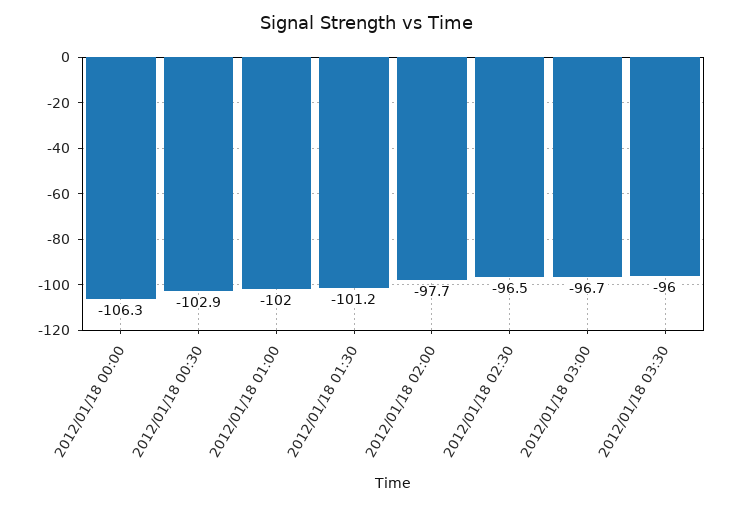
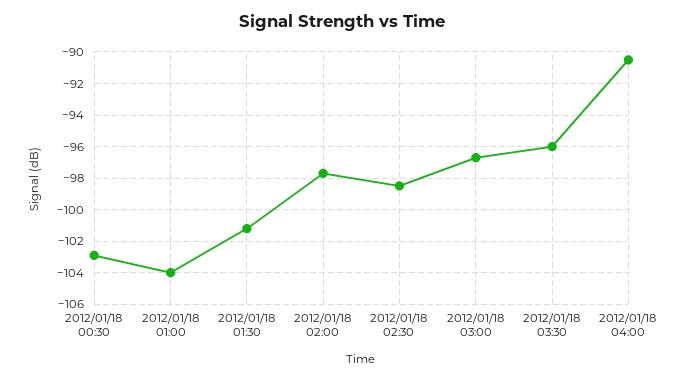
2012/01/18 00:00: -106.3 -> none
2012/01/18 01:00: -102 -> -104
2012/01/18 02:30: -96.5 -> -98.5
2012/01/18 04:00: none -> -90.5

